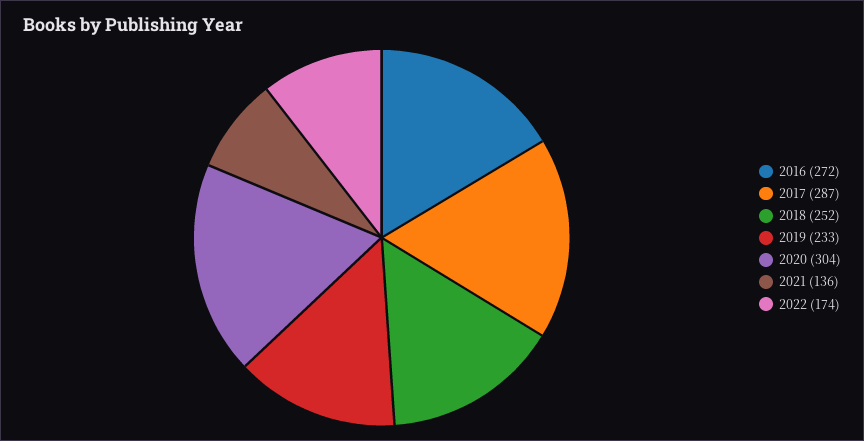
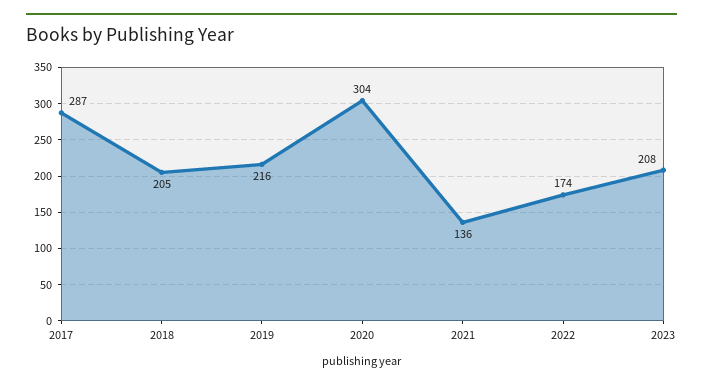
2016: 272 -> none
2018: 252 -> 205
2019: 233 -> 216
2023: none -> 208

